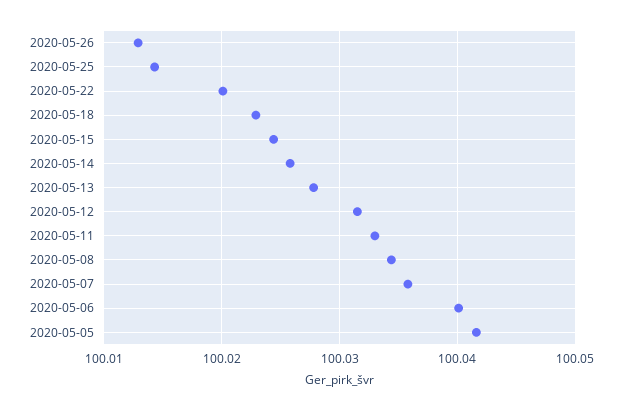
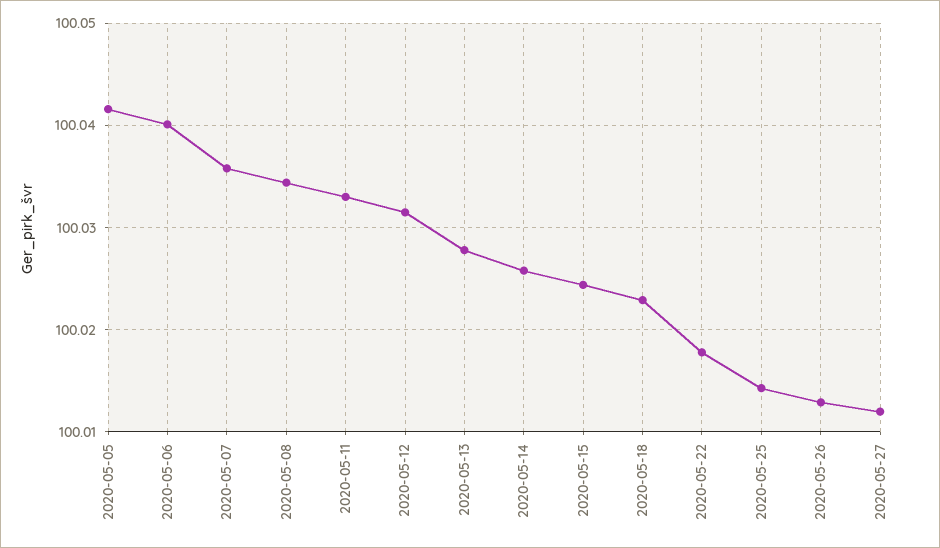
2020-05-22: 100.02 -> 100.018
2020-05-27: none -> 100.012

